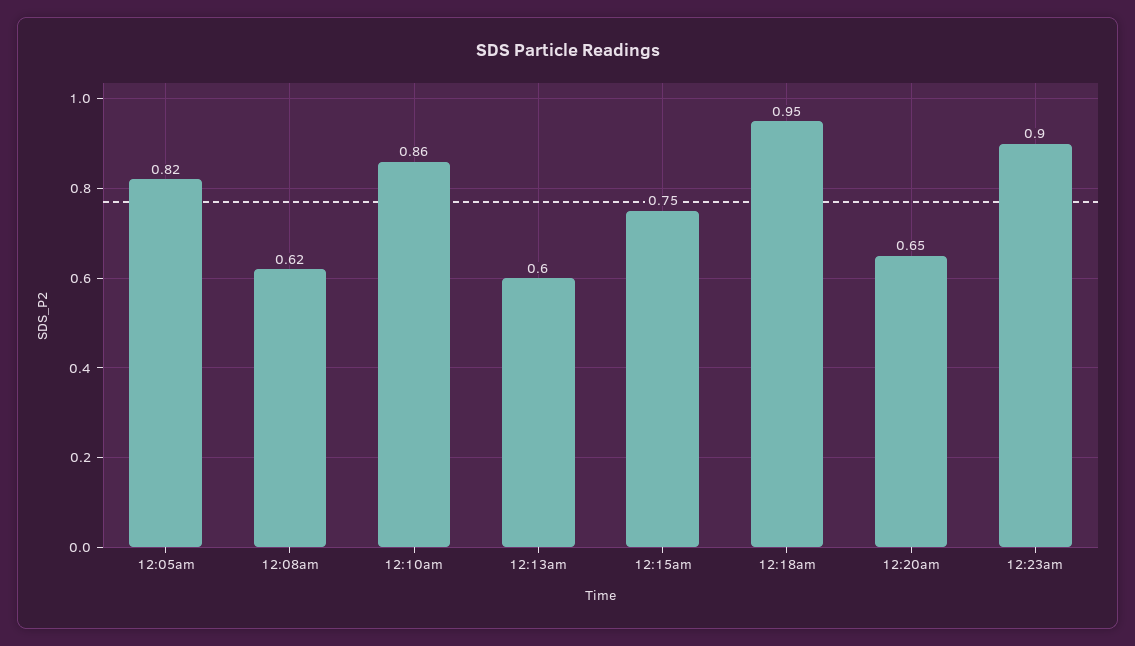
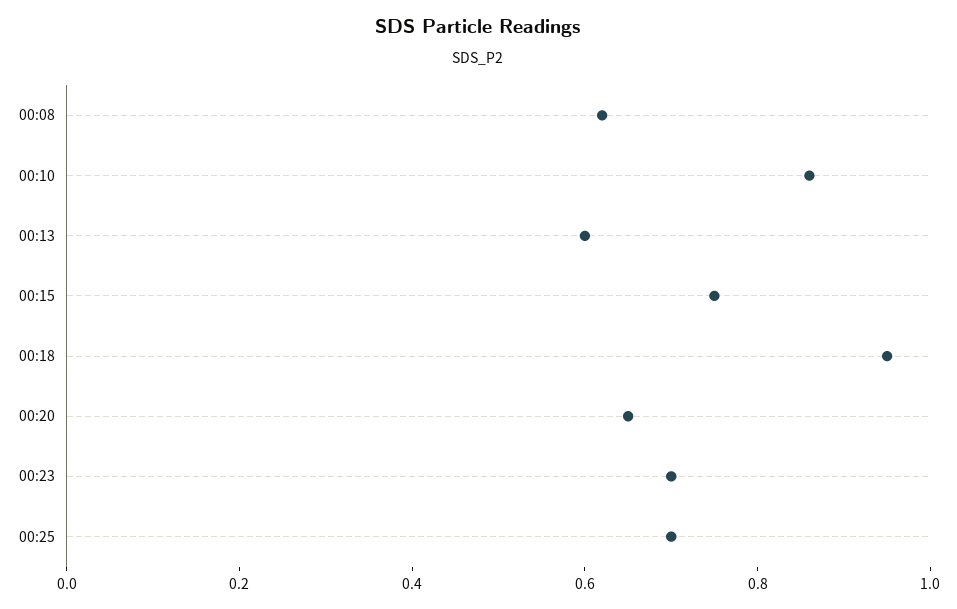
12:05am: 0.82 -> none
12:23am: 0.9 -> 0.7
00:25: none -> 0.7

